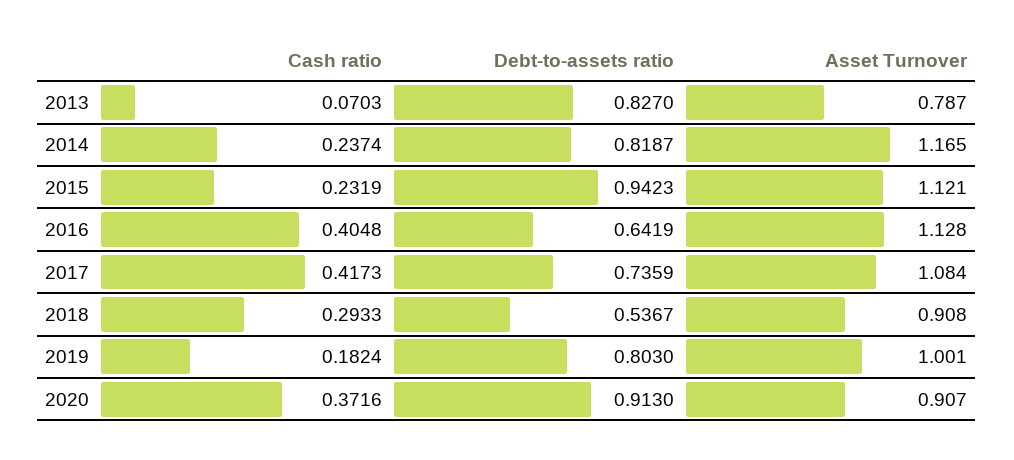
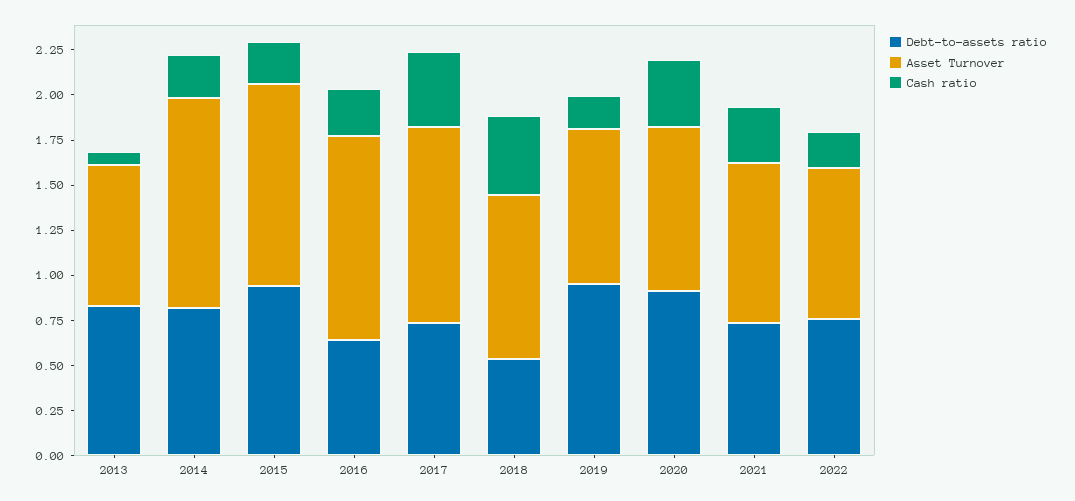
Cash ratio, 2016: 0.4048 -> 0.25
Cash ratio, 2018: 0.2933 -> 0.45
Debt-to-assets ratio, 2019: 0.803 -> 0.95
Asset Turnover, 2019: 1.001 -> 0.85
Debt-to-assets ratio, 2021: none -> 0.75
Asset Turnover, 2021: none -> 0.9
Cash ratio, 2021: none -> 0.3
Debt-to-assets ratio, 2022: none -> 0.75
Asset Turnover, 2022: none -> 0.85
Cash ratio, 2022: none -> 0.2

